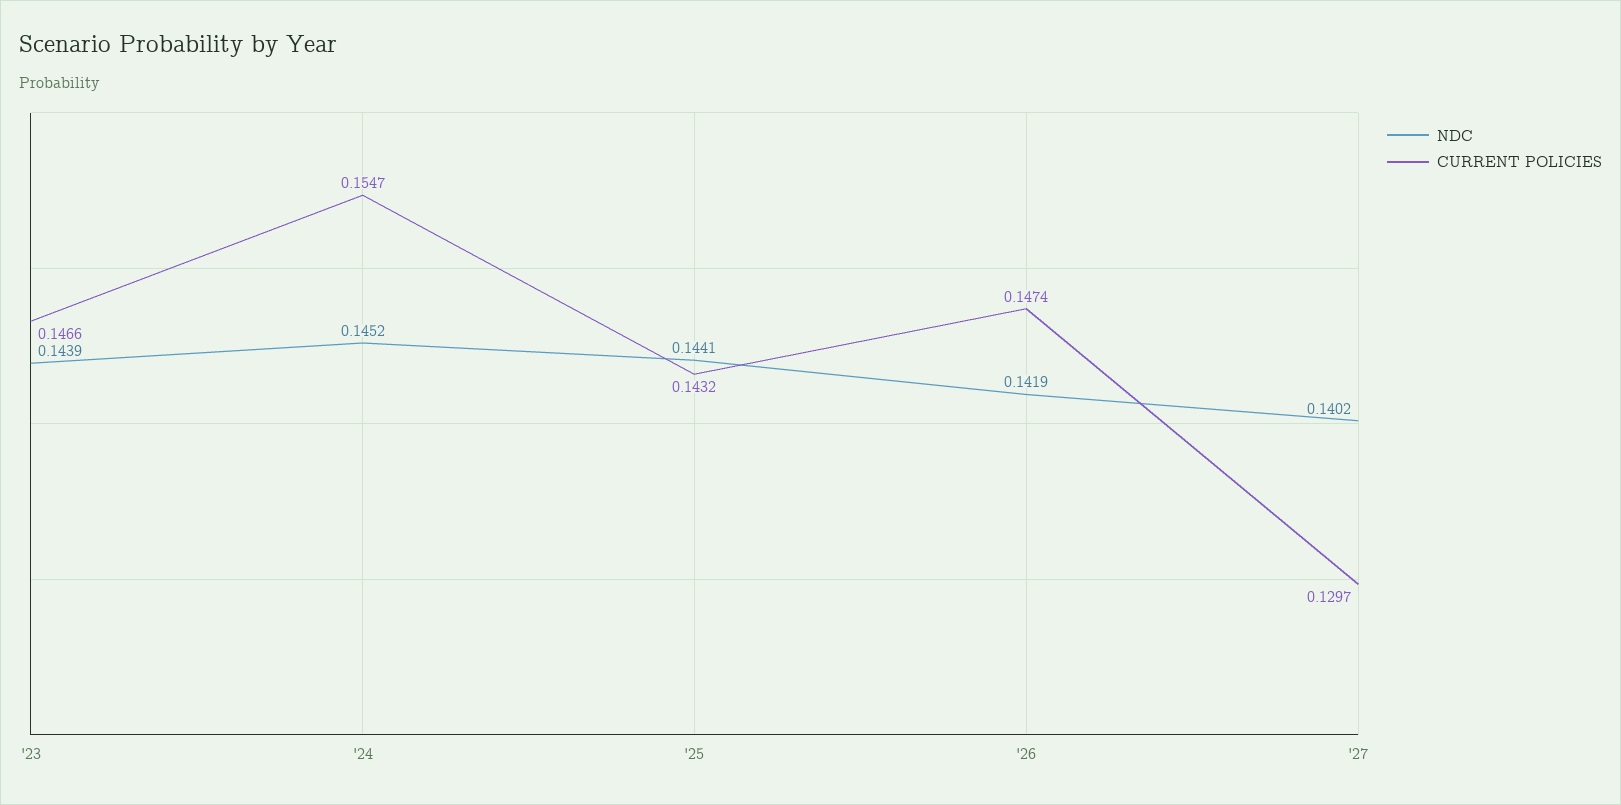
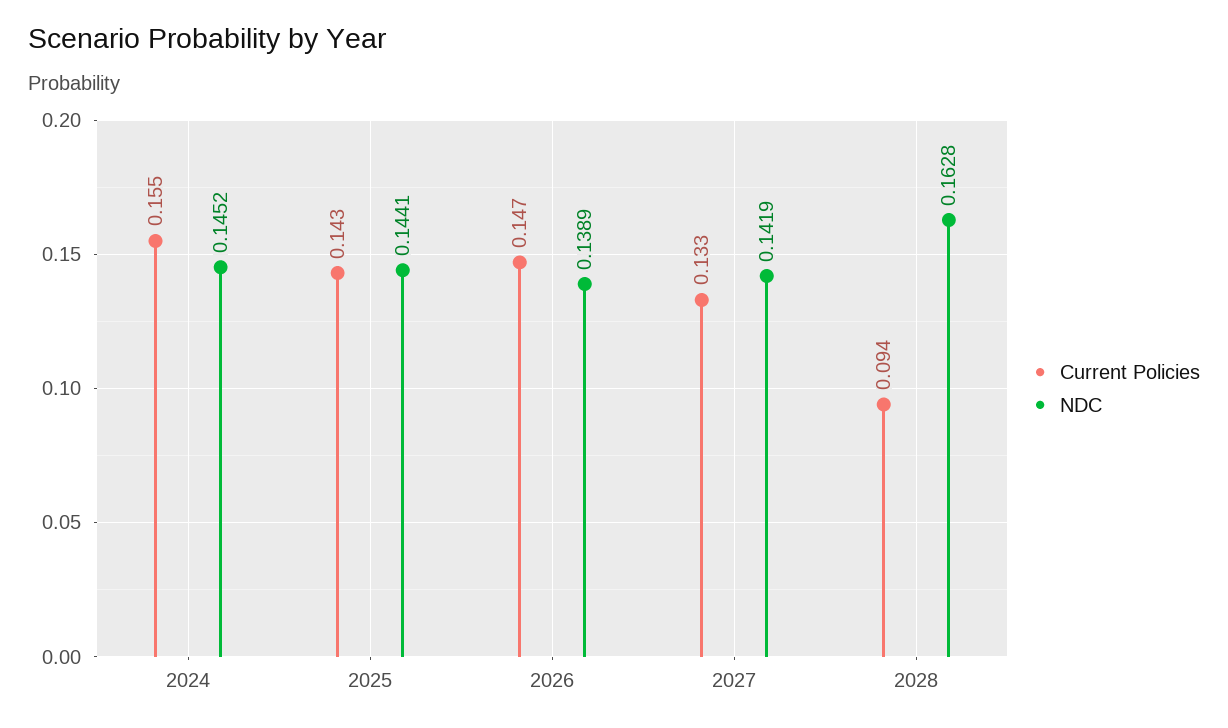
NDC, '23: 0.1439 -> none
CURRENT POLICIES, '23: 0.1466 -> none
NDC, '26: 0.1419 -> 0.1389
NDC, '27: 0.1402 -> 0.1419
CURRENT POLICIES, '27: 0.1297 -> 0.133
CURRENT POLICIES, 2028: none -> 0.094
NDC, 2028: none -> 0.1628

